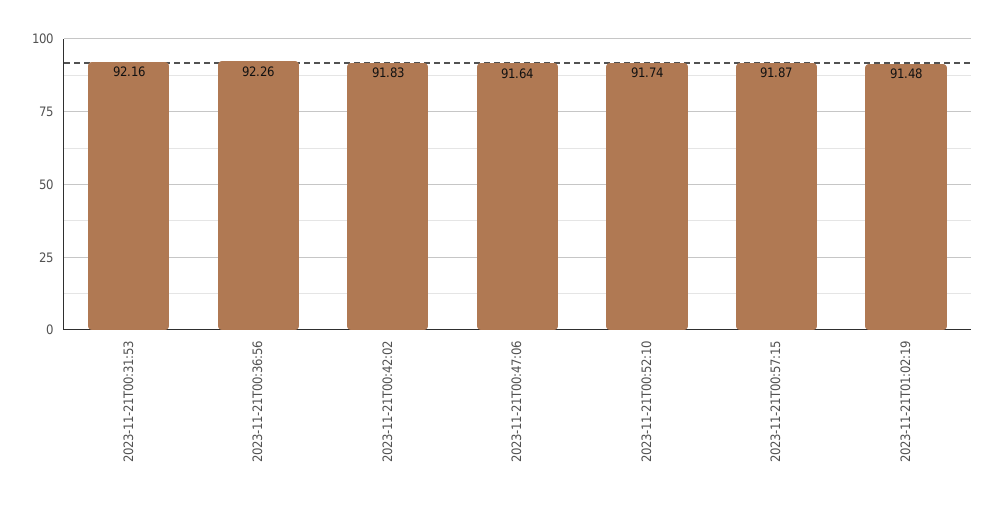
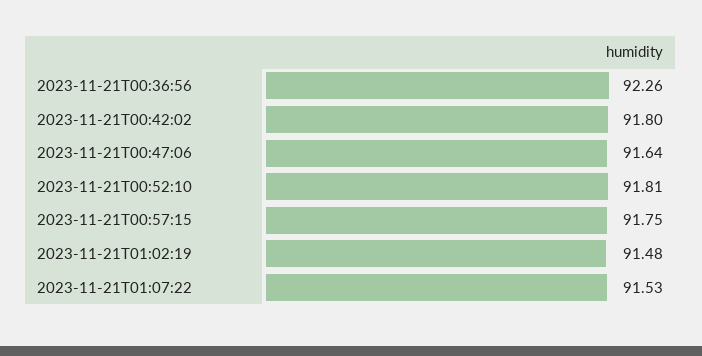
2023-11-21T00:31:53: 92.16 -> none
2023-11-21T00:42:02: 91.83 -> 91.8
2023-11-21T00:52:10: 91.74 -> 91.81
2023-11-21T00:57:15: 91.87 -> 91.75
2023-11-21T01:07:22: none -> 91.53

